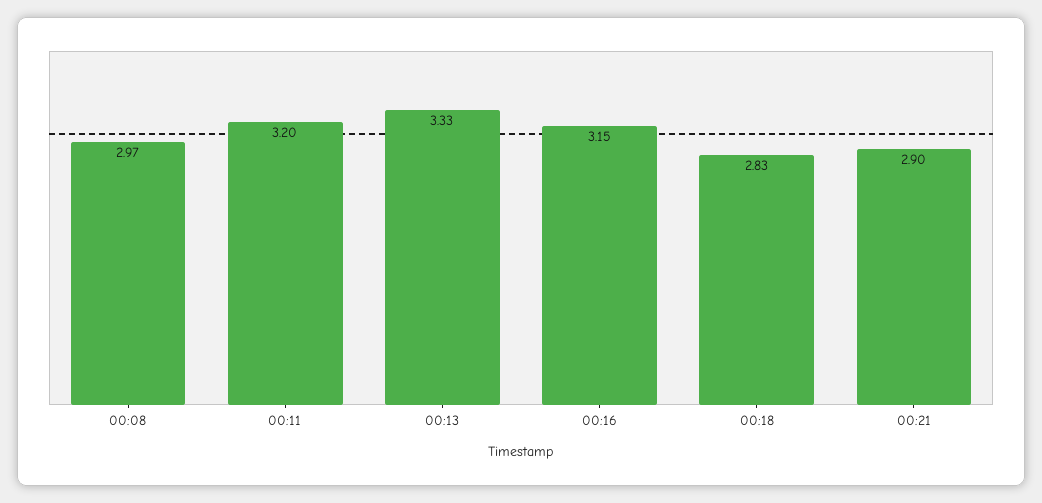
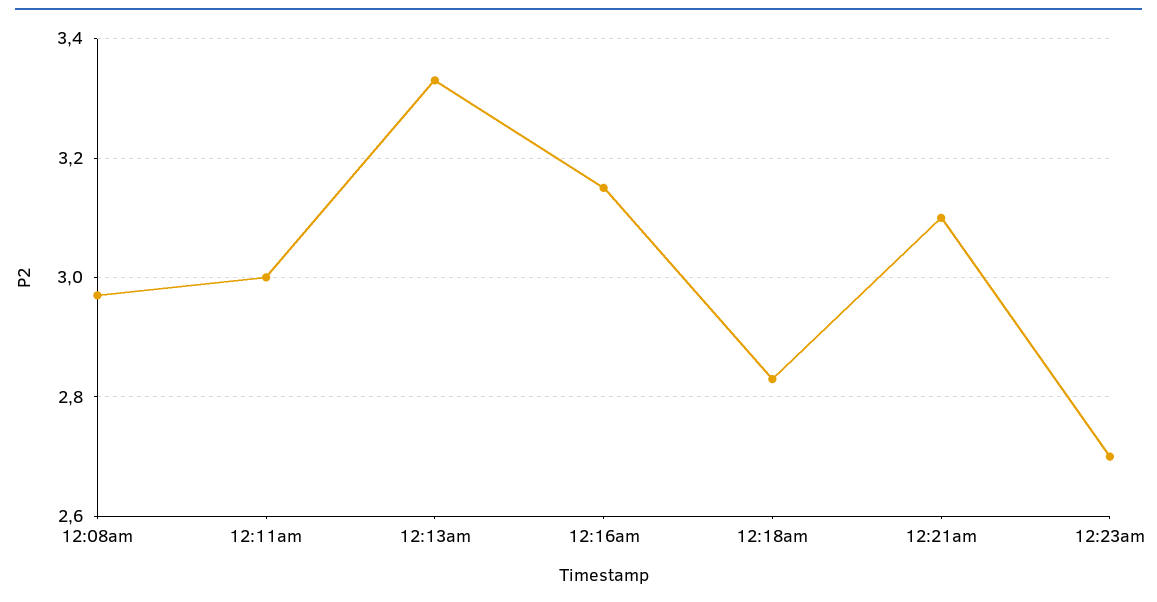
00:11: 3.2 -> 3
00:21: 2.9 -> 3.1
12:23am: none -> 2.7

